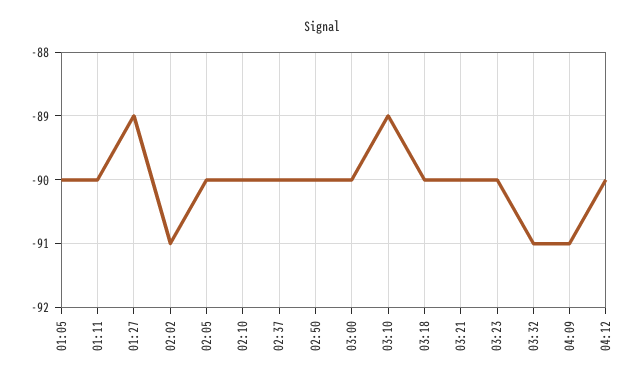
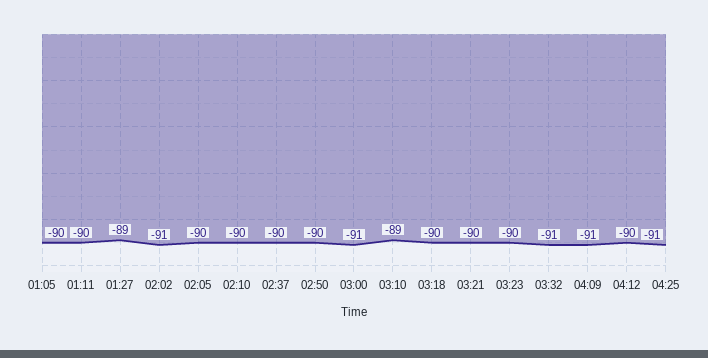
03:00: -90 -> -91
04:25: none -> -91

